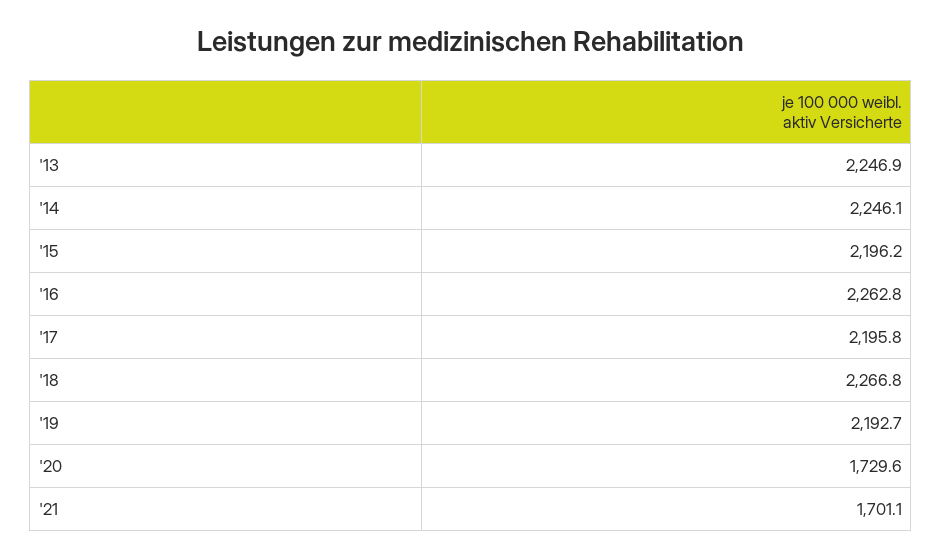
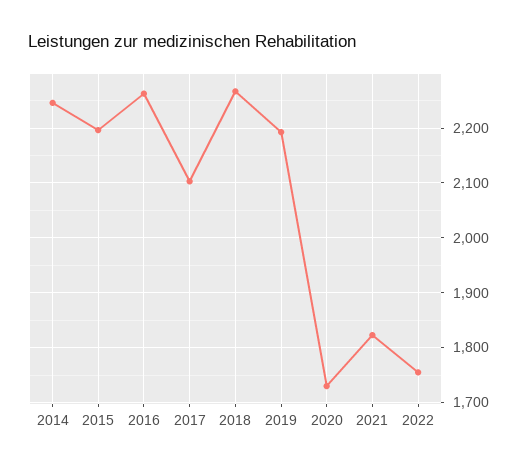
'13: 2246.9 -> none
'17: 2195.8 -> 2100
'21: 1701.1 -> 1820
2022: none -> 1760

